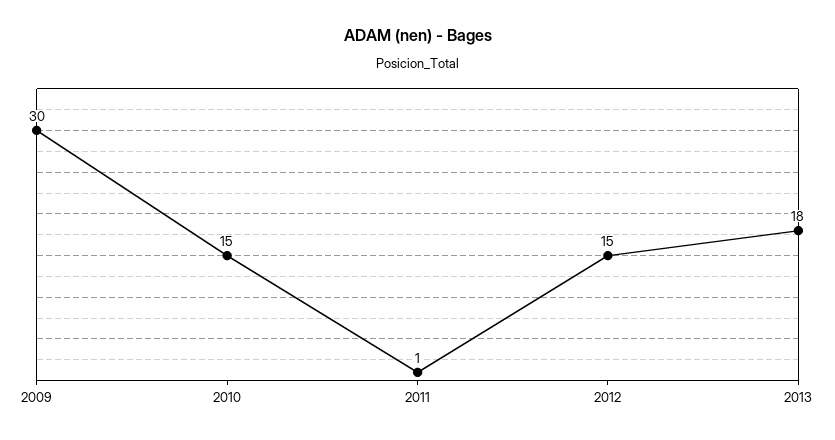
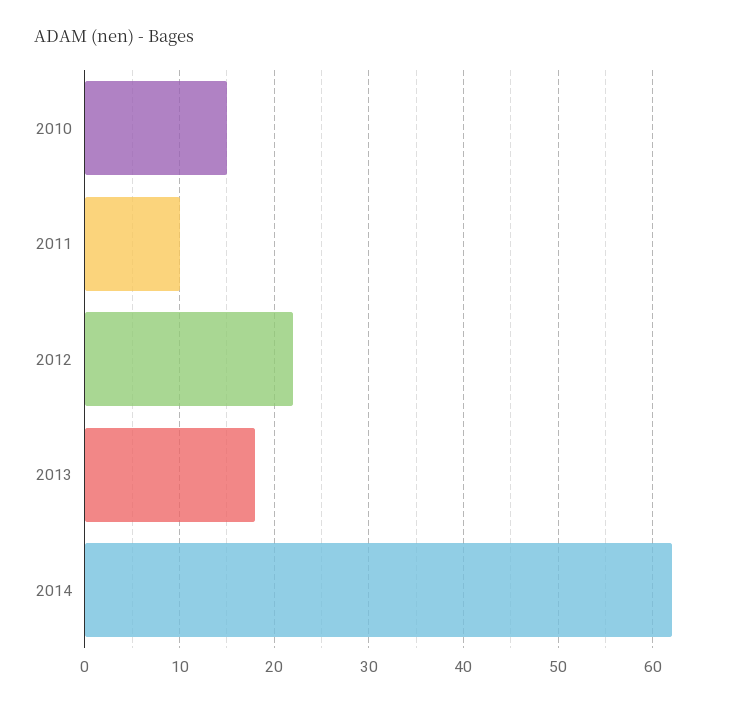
2009: 30 -> none
2011: 1 -> 10
2012: 15 -> 22
2014: none -> 62

